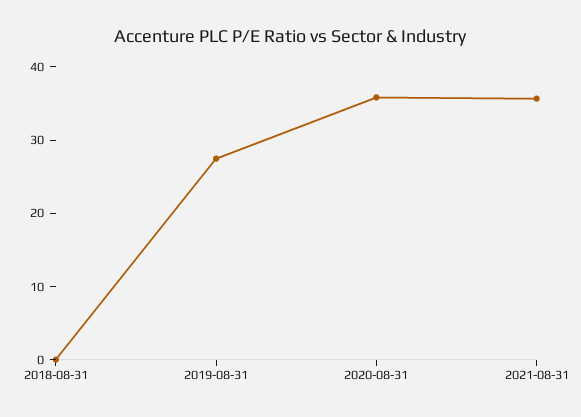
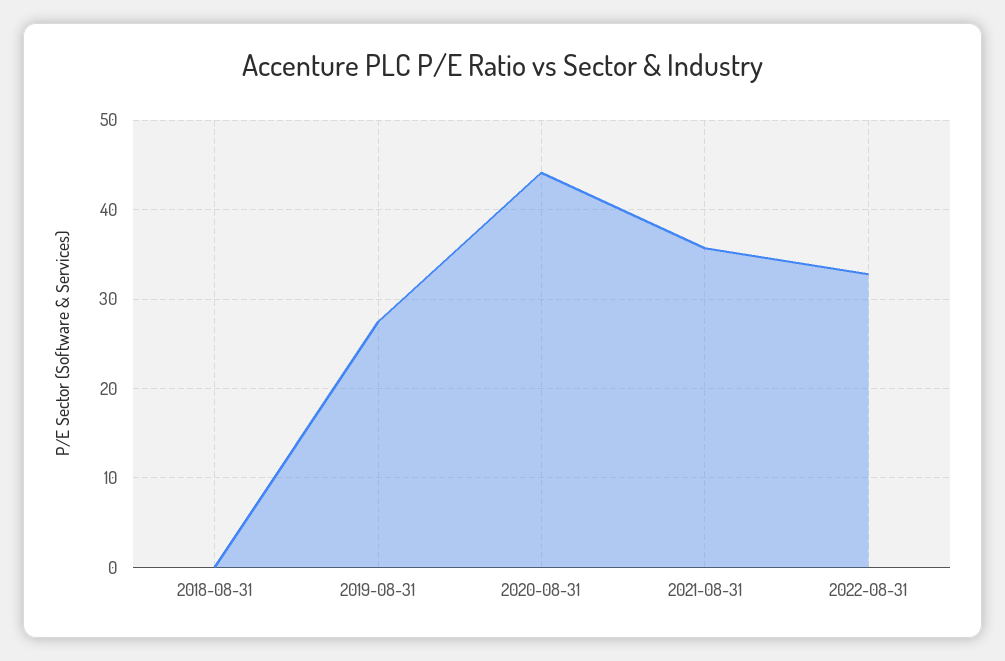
2020-08-31: 36 -> 44
2022-08-31: none -> 33

